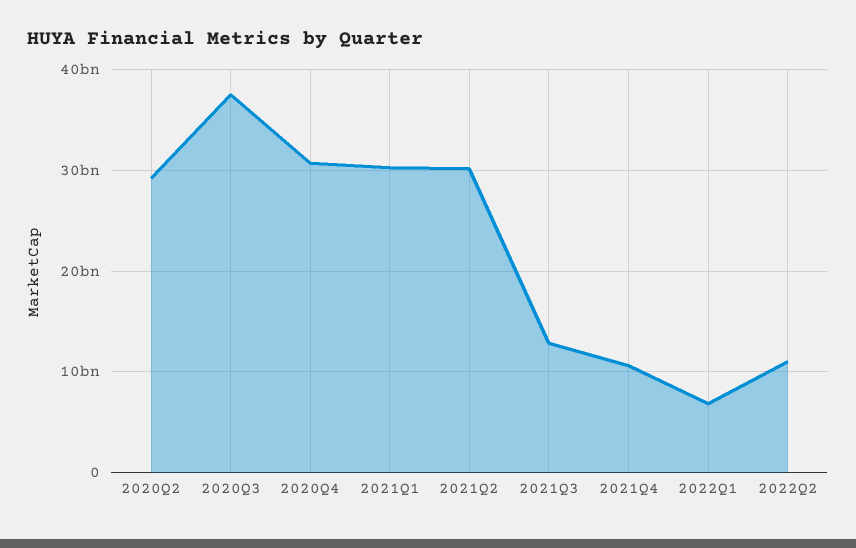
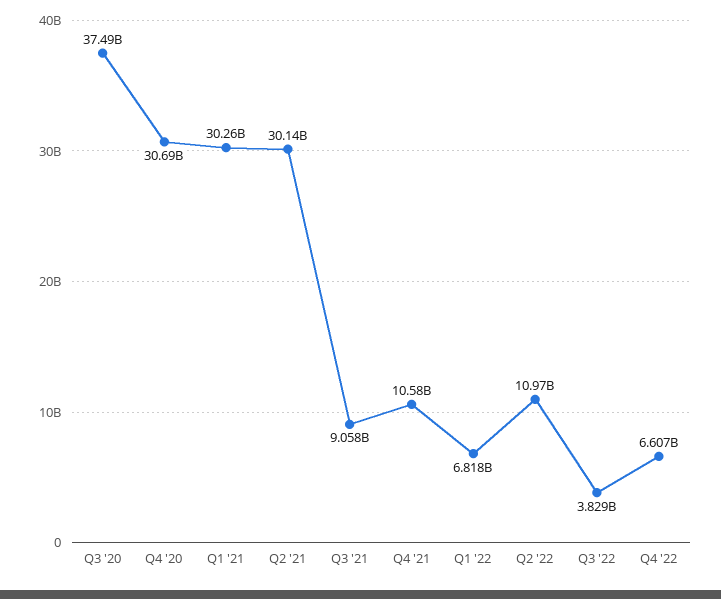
2020Q2: 29000000000 -> none
2021Q3: 13000000000 -> 9058000000
Q3 '22: none -> 3829000000
Q4 '22: none -> 6607000000

